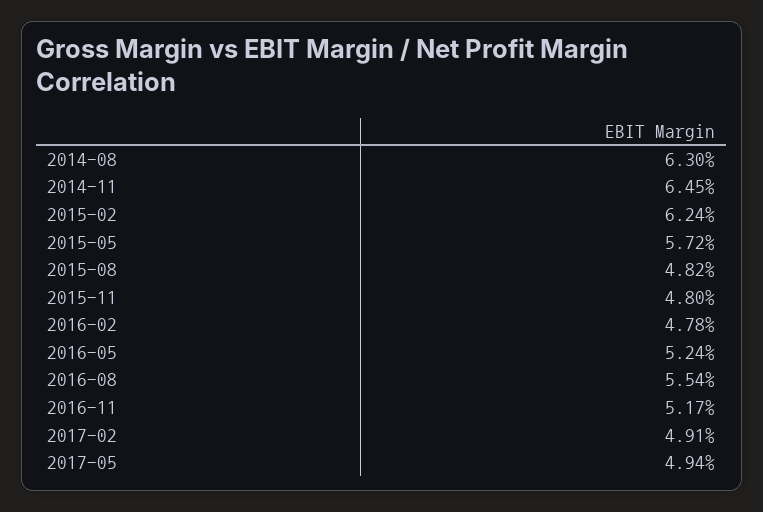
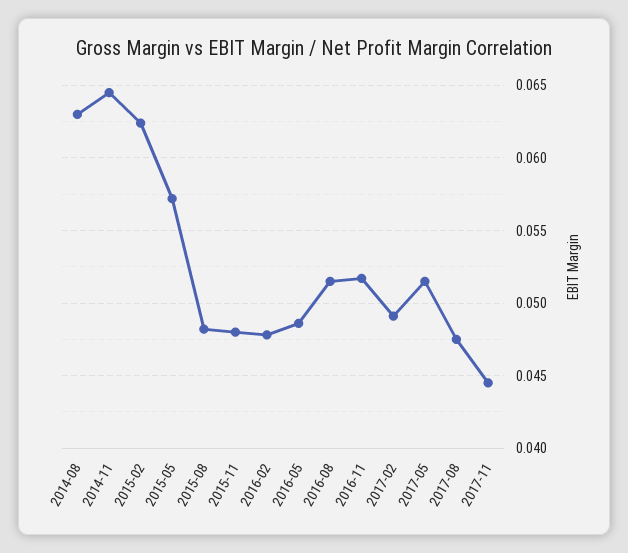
2016-05: 0.0524 -> 0.0485
2016-08: 0.0554 -> 0.0515
2017-05: 0.0494 -> 0.0515
2017-08: none -> 0.0475
2017-11: none -> 0.0445

